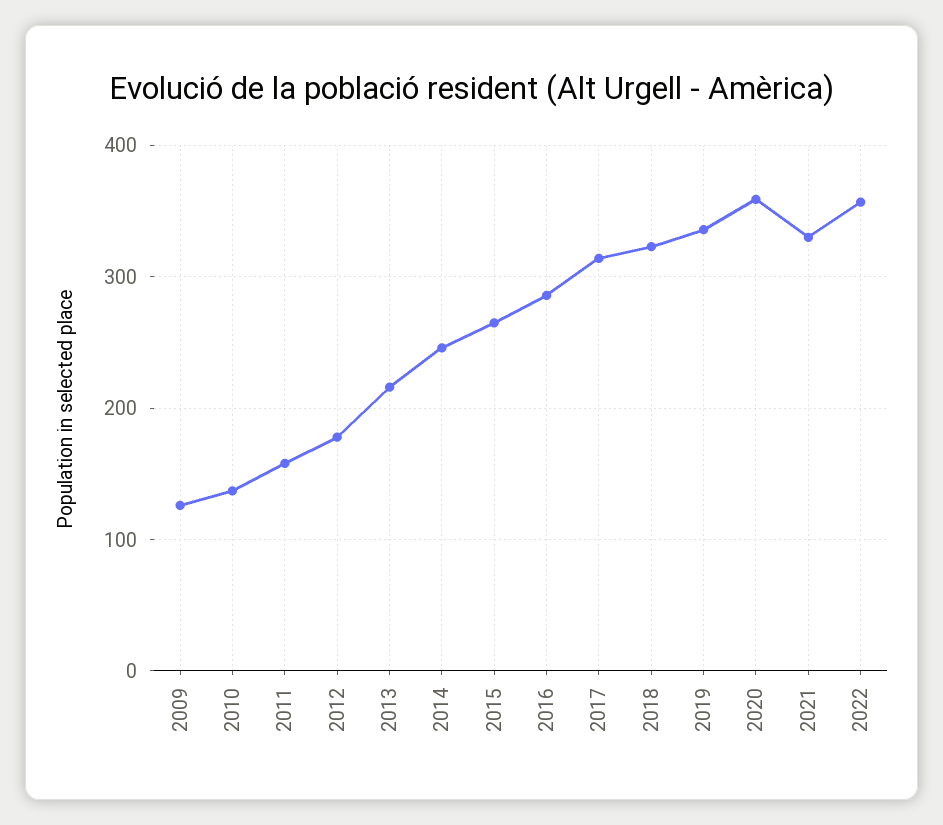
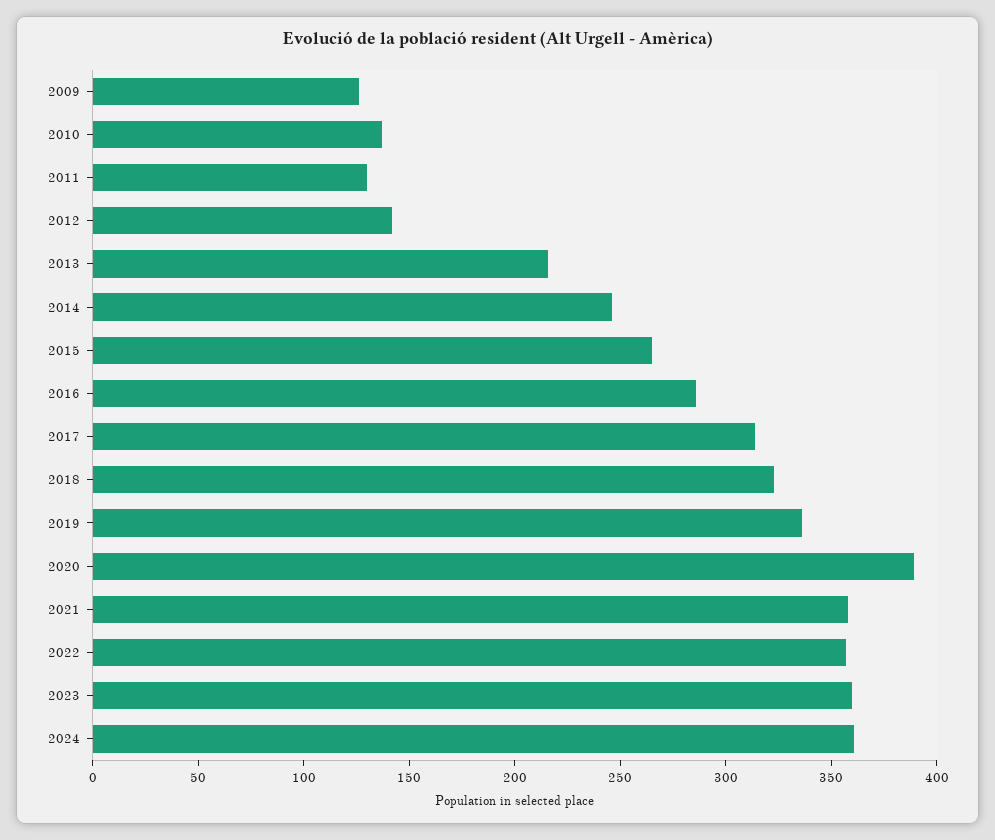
2011: 160 -> 130
2012: 180 -> 140
2020: 360 -> 390
2021: 330 -> 360
2023: none -> 360
2024: none -> 360

